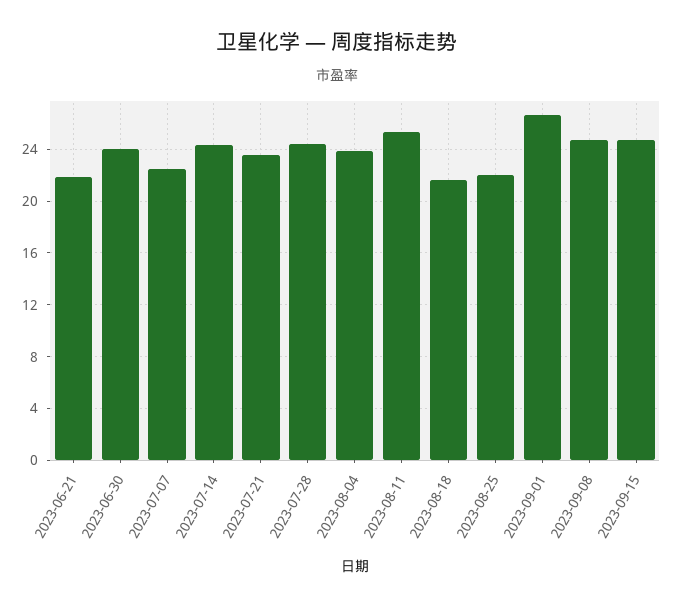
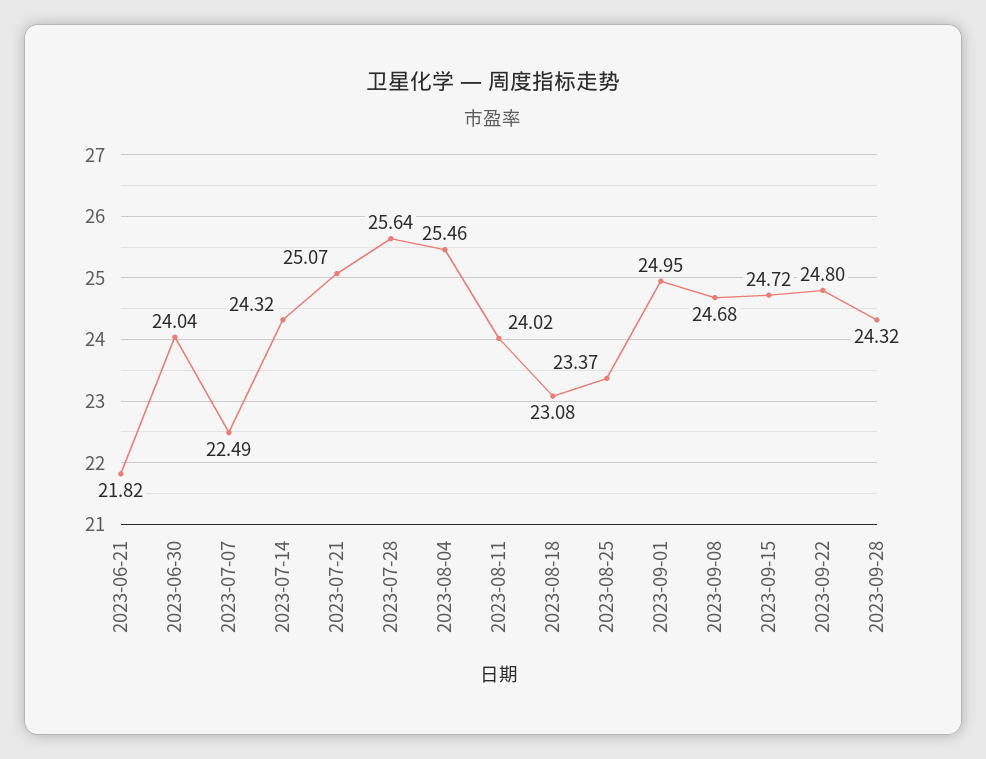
2023-07-21: 23.5 -> 25.07
2023-07-28: 24.5 -> 25.64
2023-08-04: 24 -> 25.46
2023-08-11: 25.5 -> 24.02
2023-08-18: 21.5 -> 23.08
2023-08-25: 22 -> 23.37
2023-09-01: 26.5 -> 24.95
2023-09-22: none -> 24.8
2023-09-28: none -> 24.32

